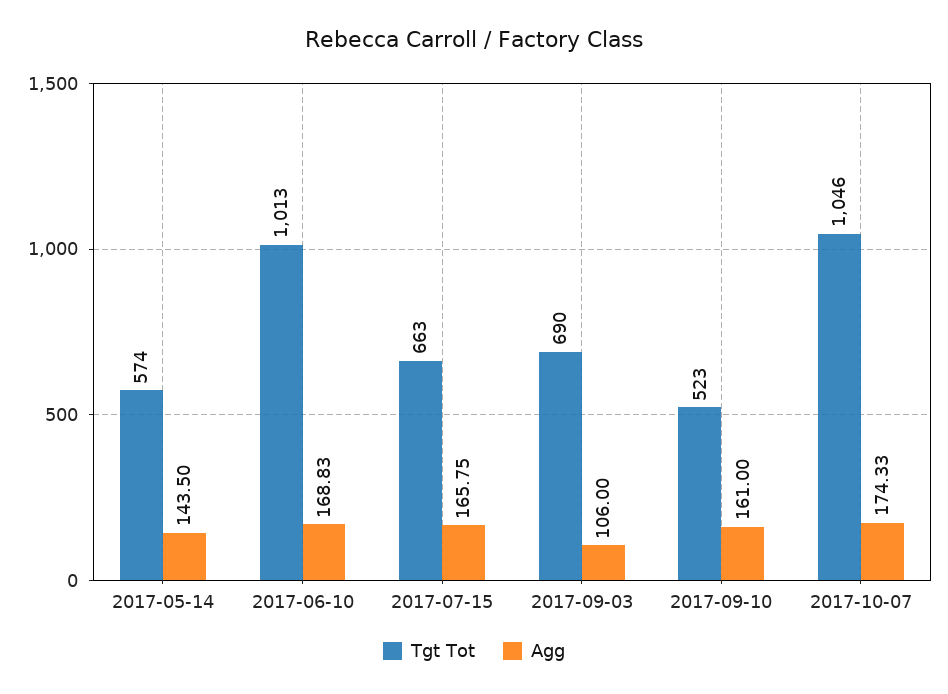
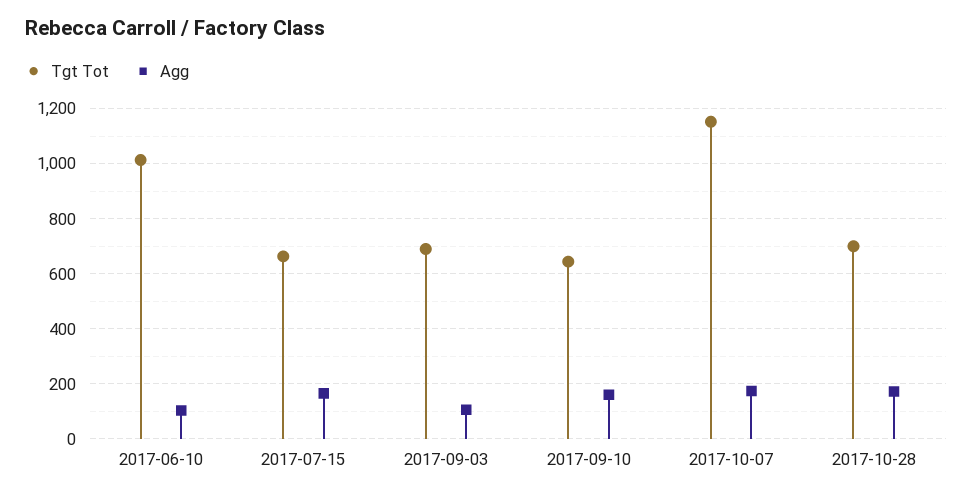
Tgt Tot, 2017-05-14: 574 -> none
Agg, 2017-05-14: 143.5 -> none
Agg, 2017-06-10: 168.83 -> 100
Tgt Tot, 2017-09-10: 523 -> 650
Tgt Tot, 2017-10-07: 1046 -> 1150
Tgt Tot, 2017-10-28: none -> 700
Agg, 2017-10-28: none -> 175

